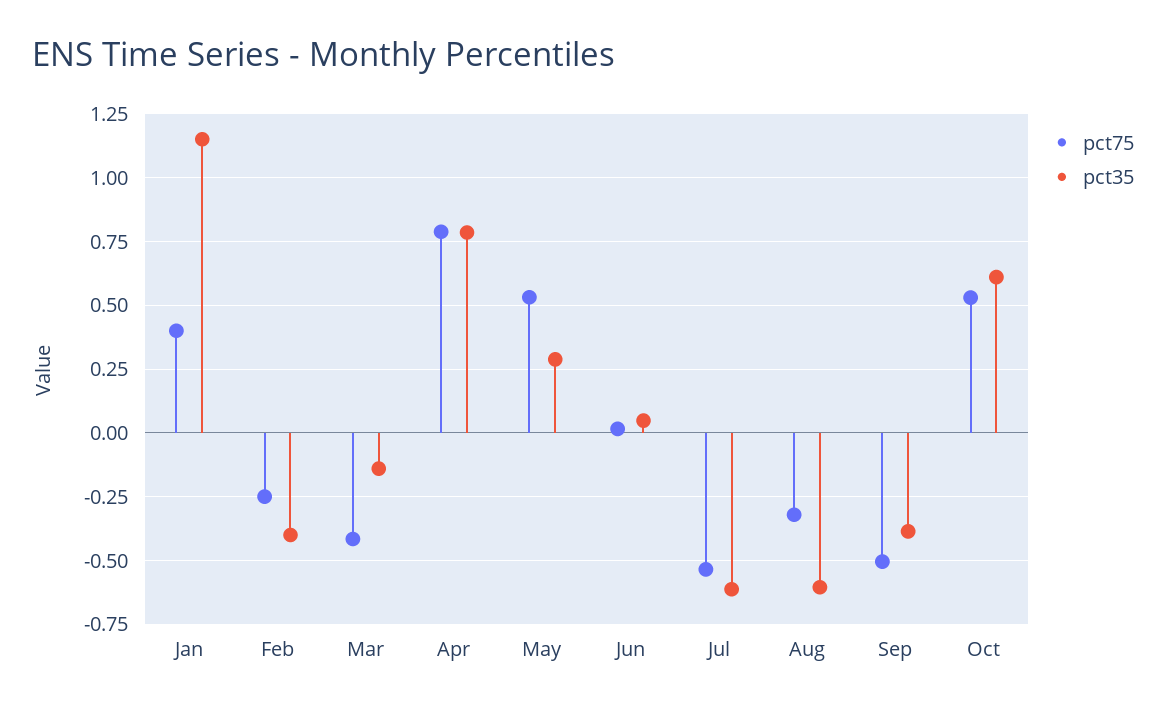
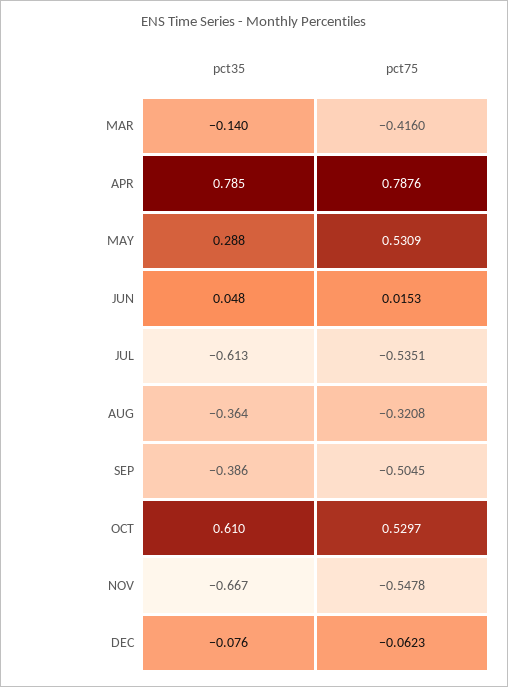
pct75, Jan: 0.4 -> none
pct35, Jan: 1.15 -> none
pct75, Feb: -0.25 -> none
pct35, Feb: -0.4 -> none
pct35, Aug: -0.6 -> -0.364
pct35, NOV: none -> -0.667
pct75, NOV: none -> -0.5478
pct35, DEC: none -> -0.076
pct75, DEC: none -> -0.0623

